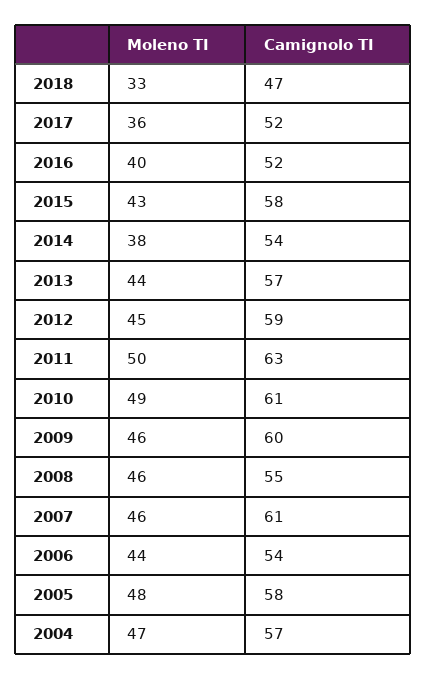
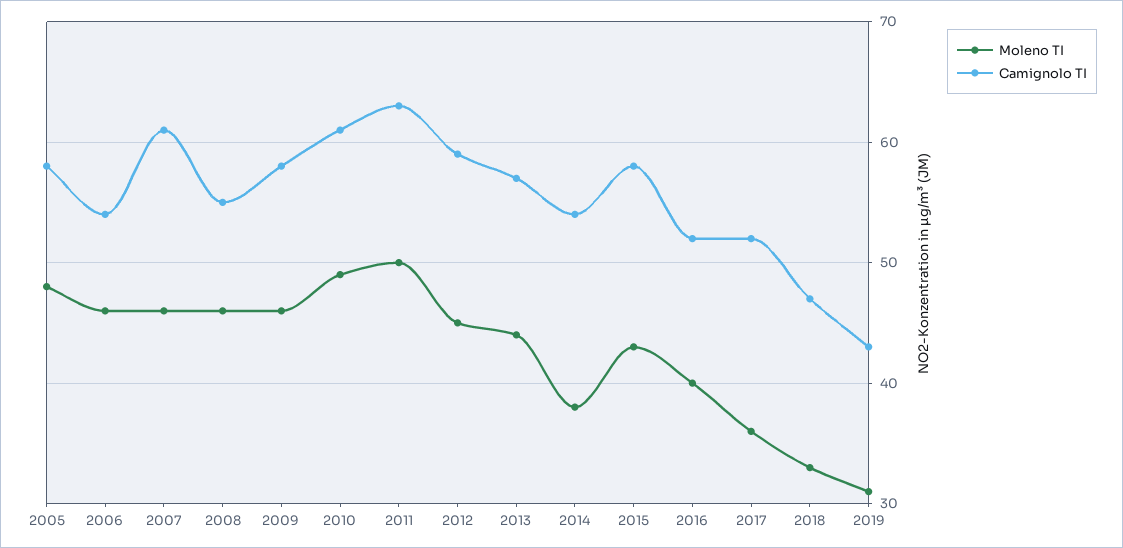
Camignolo TI, 2009: 60 -> 58
Moleno TI, 2006: 44 -> 46
Moleno TI, 2004: 47 -> none
Camignolo TI, 2004: 57 -> none
Moleno TI, 2019: none -> 31
Camignolo TI, 2019: none -> 43

